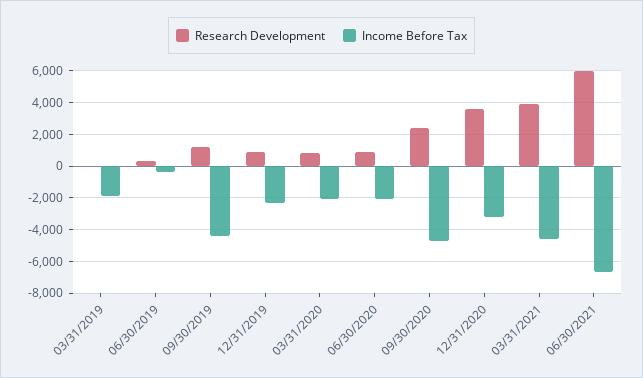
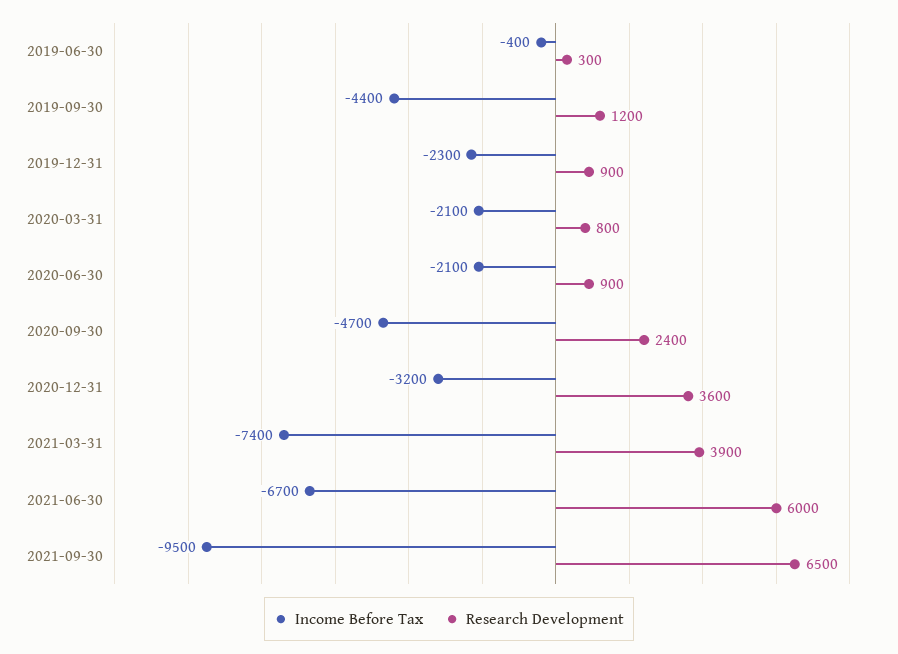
Research Development, 03/31/2019: 0 -> none
Income Before Tax, 03/31/2019: -2000 -> none
Income Before Tax, 03/31/2021: -4500 -> -7400
Income Before Tax, 2021-09-30: none -> -9500
Research Development, 2021-09-30: none -> 6500

